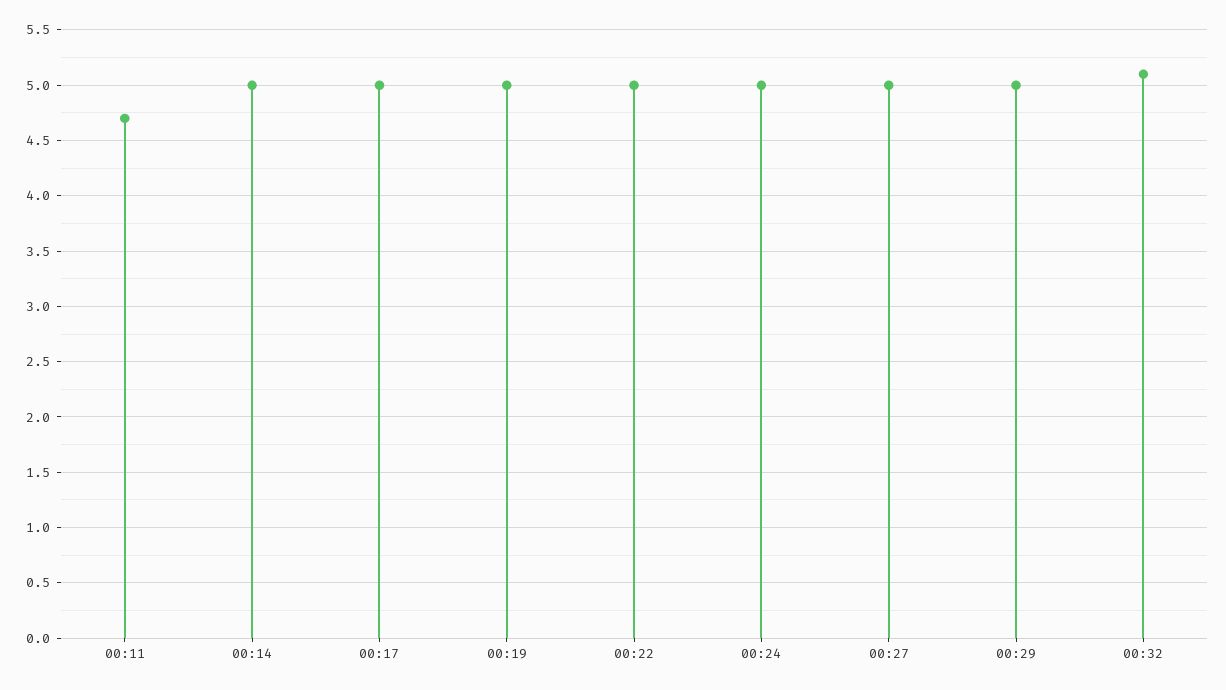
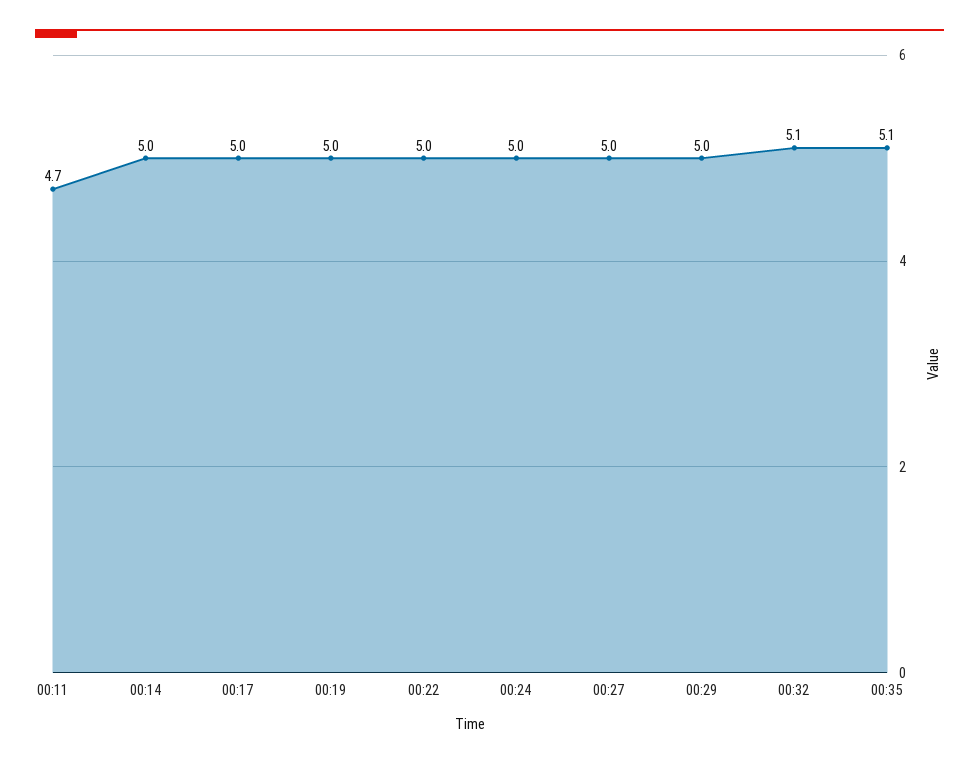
00:35: none -> 5.1

